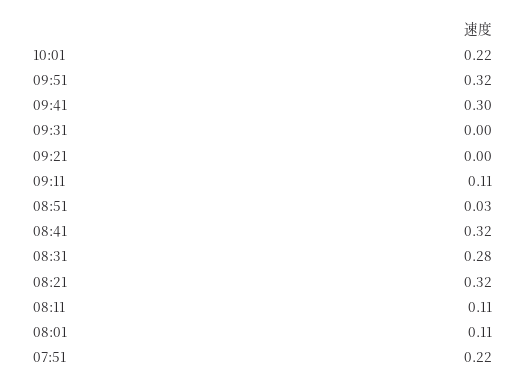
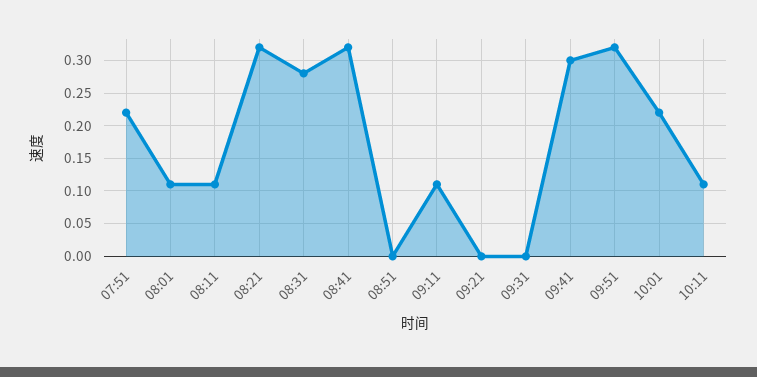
08:51: 0.03 -> 0
10:11: none -> 0.11

